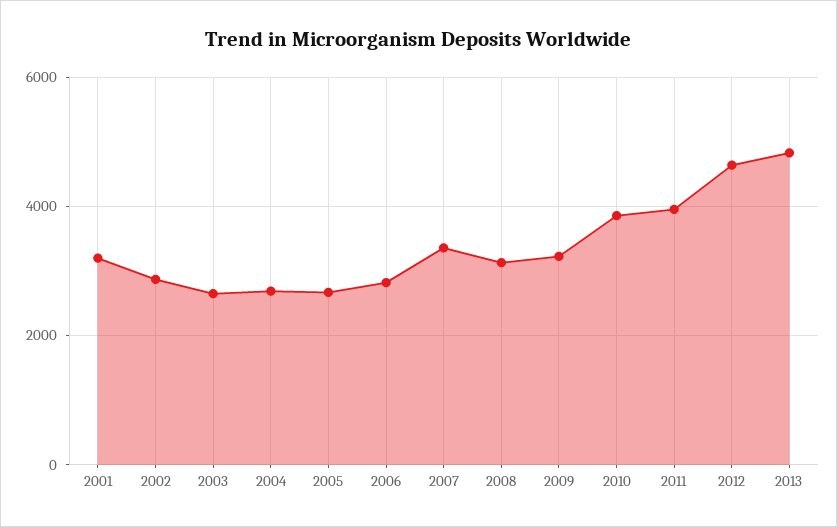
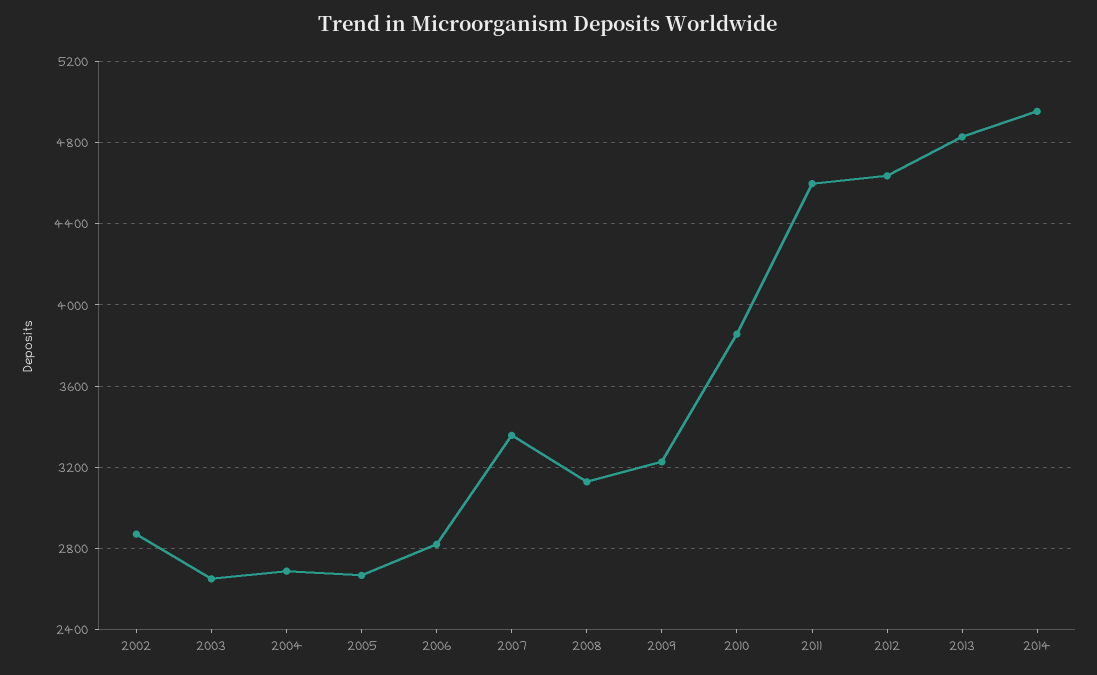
2001: 3200 -> none
2011: 4000 -> 4600
2014: none -> 4950

